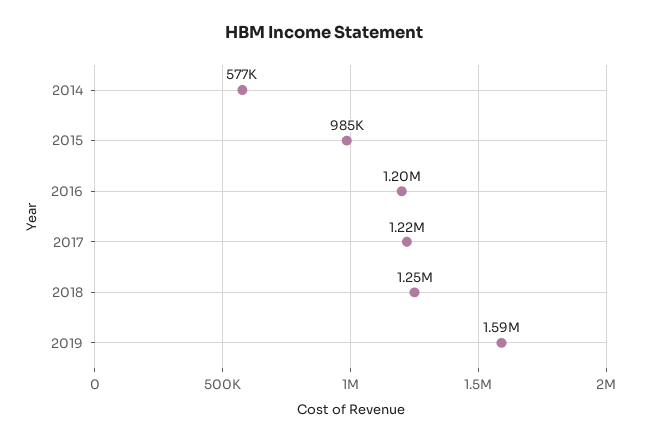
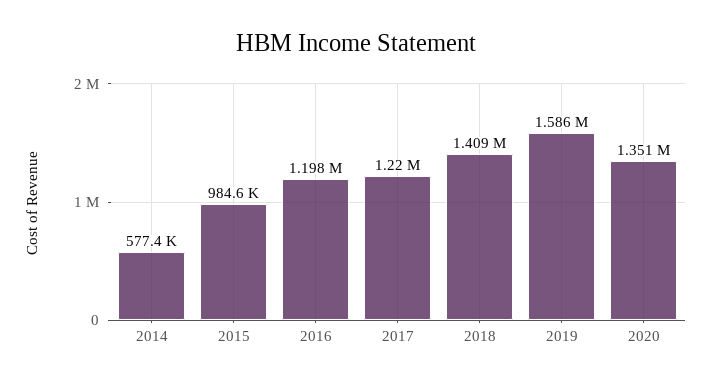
2018: 1250000 -> 1409000
2020: none -> 1351000

